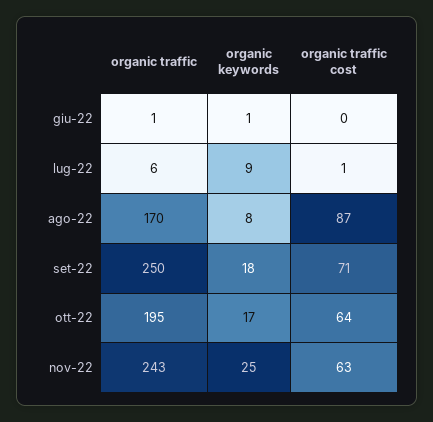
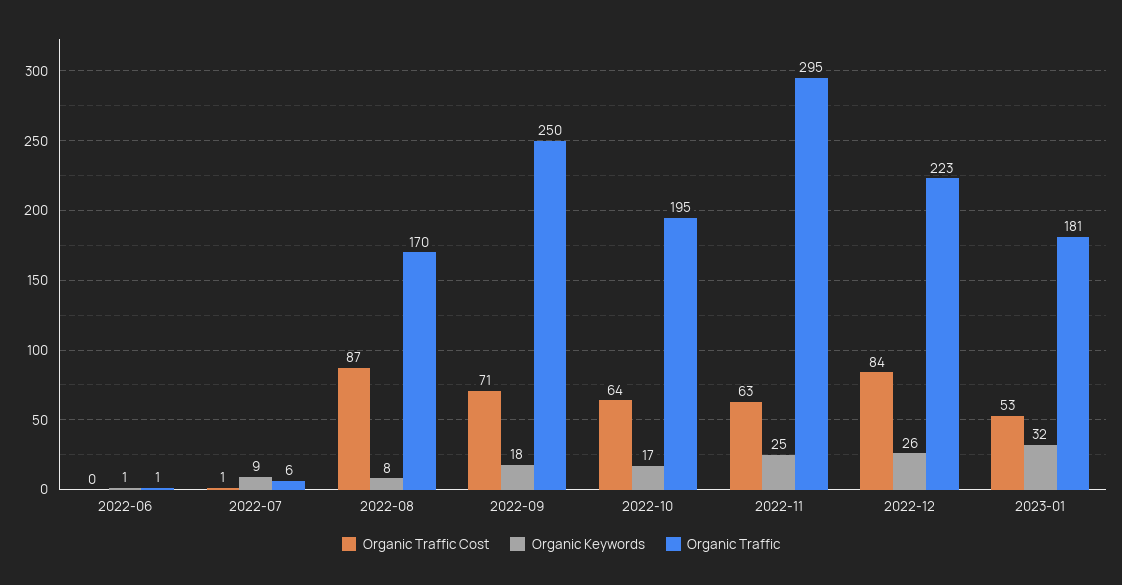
organic traffic, nov-22: 243 -> 295
organic traffic cost, 2022-12: none -> 84
organic keywords, 2022-12: none -> 26
organic traffic, 2022-12: none -> 223
organic traffic cost, 2023-01: none -> 53
organic keywords, 2023-01: none -> 32
organic traffic, 2023-01: none -> 181

